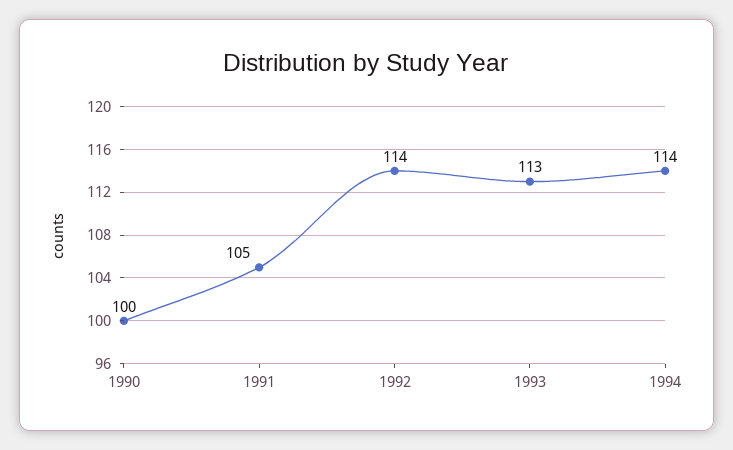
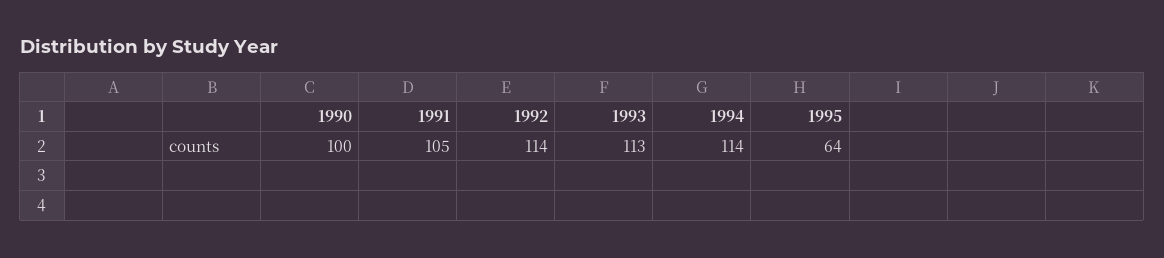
1995: none -> 64

